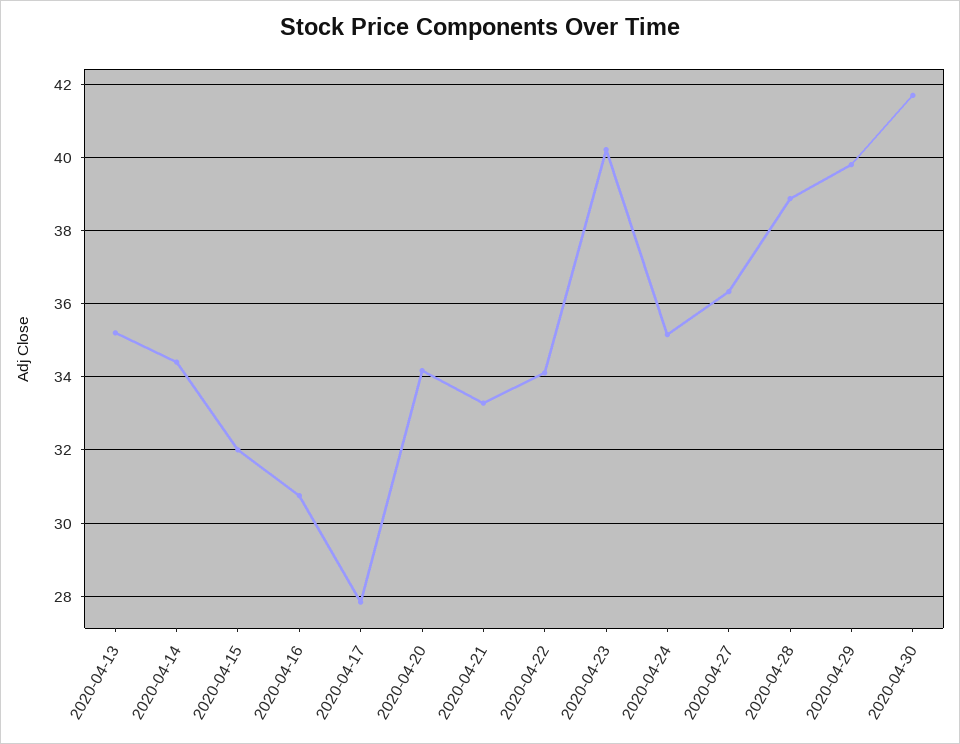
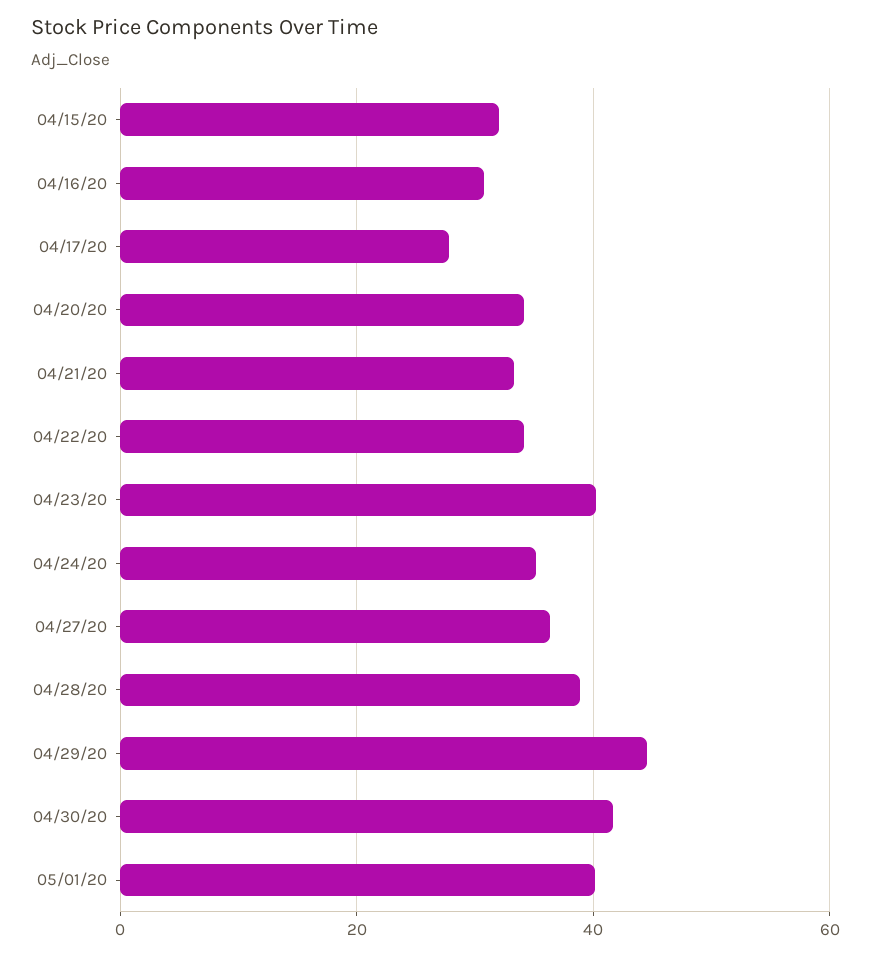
2020-04-13: 35.2 -> none
2020-04-14: 34.4 -> none
2020-04-29: 39.8 -> 44
05/01/20: none -> 40

